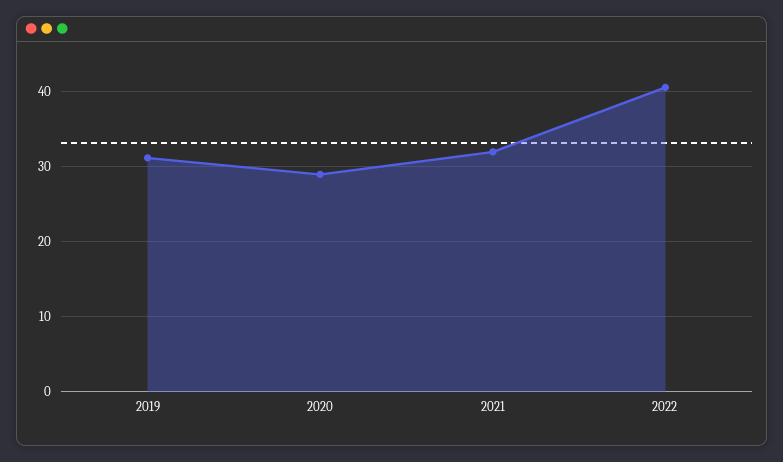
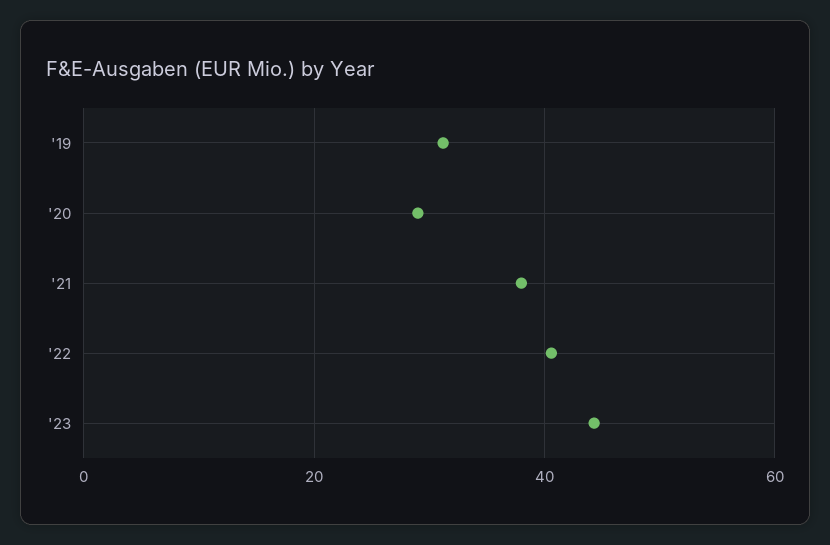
2021: 32 -> 38
'23: none -> 44

